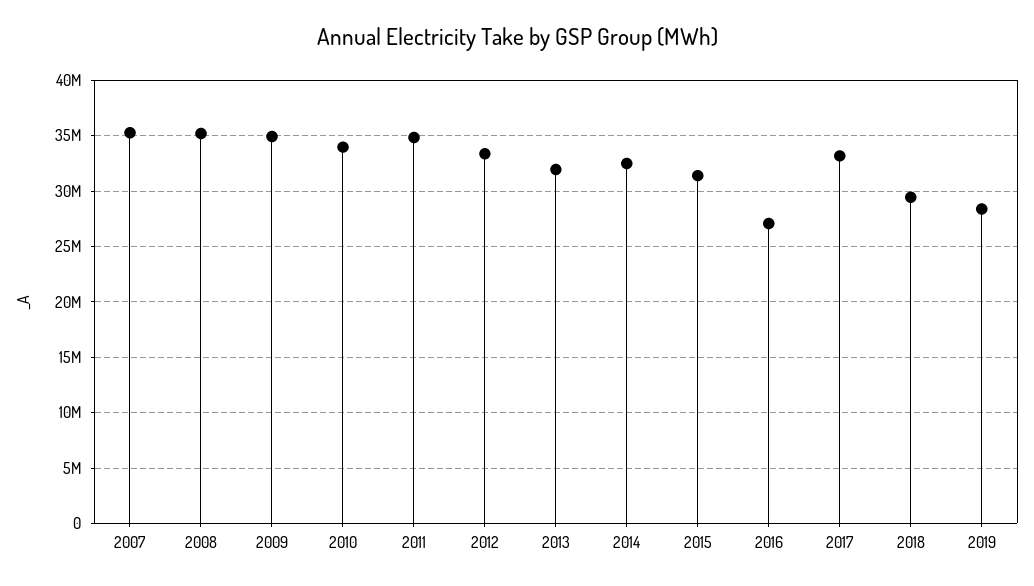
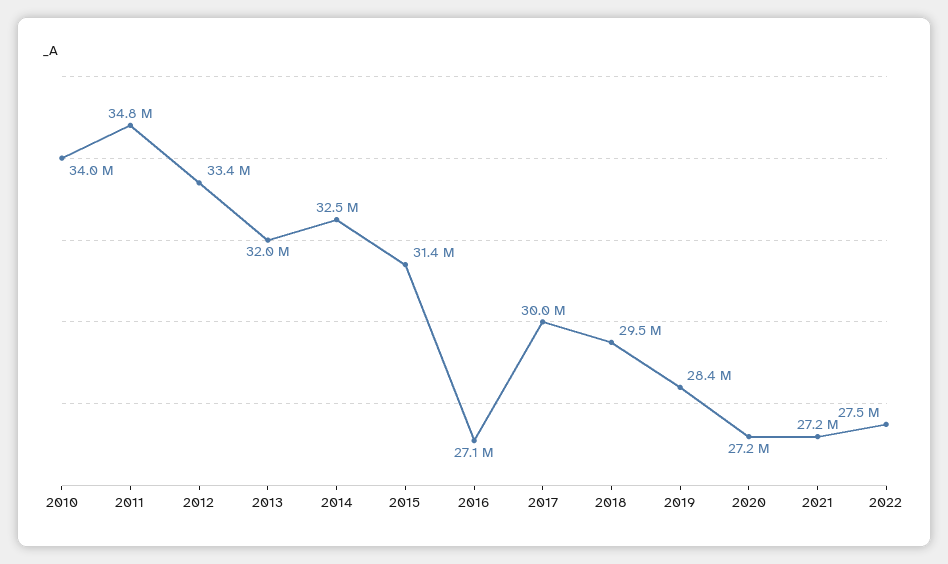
2007: 35000000 -> none
2008: 35000000 -> none
2009: 35000000 -> none
2017: 33000000 -> 30000000
2020: none -> 27200000
2021: none -> 27200000
2022: none -> 27500000

